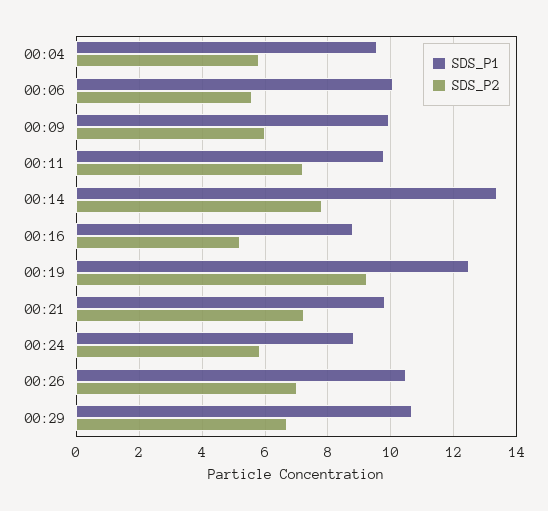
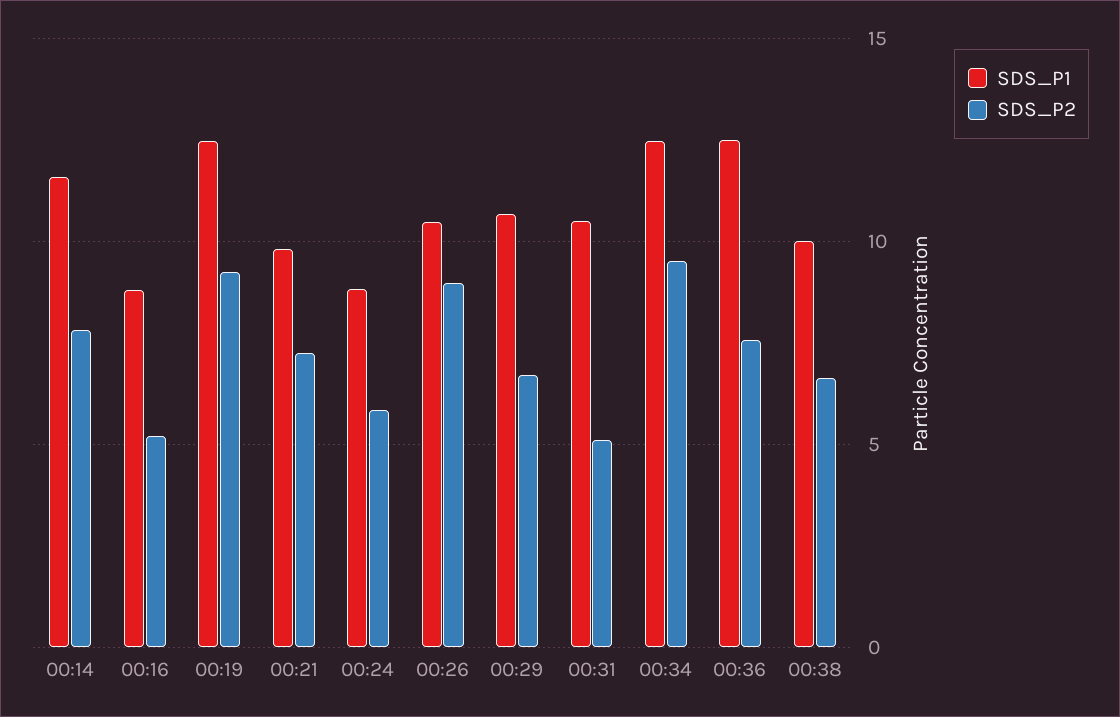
SDS_P1, 00:04: 9.6 -> none
SDS_P2, 00:04: 5.8 -> none
SDS_P1, 00:06: 10 -> none
SDS_P2, 00:06: 5.6 -> none
SDS_P1, 00:09: 10 -> none
SDS_P2, 00:09: 6 -> none
SDS_P1, 00:11: 9.8 -> none
SDS_P2, 00:11: 7.2 -> none
SDS_P1, 00:14: 13.4 -> 11.5
SDS_P2, 00:26: 7 -> 9
SDS_P1, 00:31: none -> 10.5
SDS_P2, 00:31: none -> 5
SDS_P1, 00:34: none -> 12.5
SDS_P2, 00:34: none -> 9.5
SDS_P1, 00:36: none -> 12.5
SDS_P2, 00:36: none -> 7.5
SDS_P1, 00:38: none -> 10
SDS_P2, 00:38: none -> 6.5

